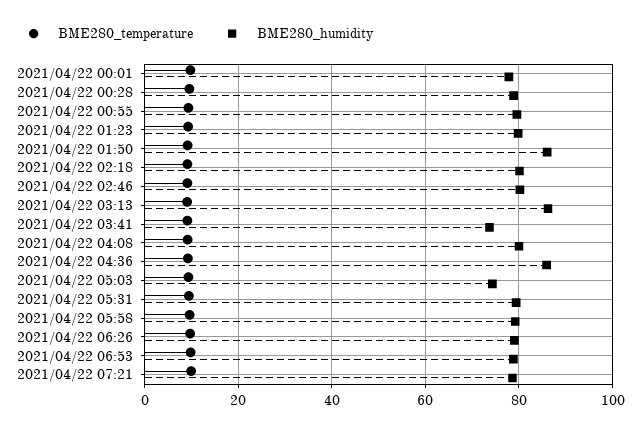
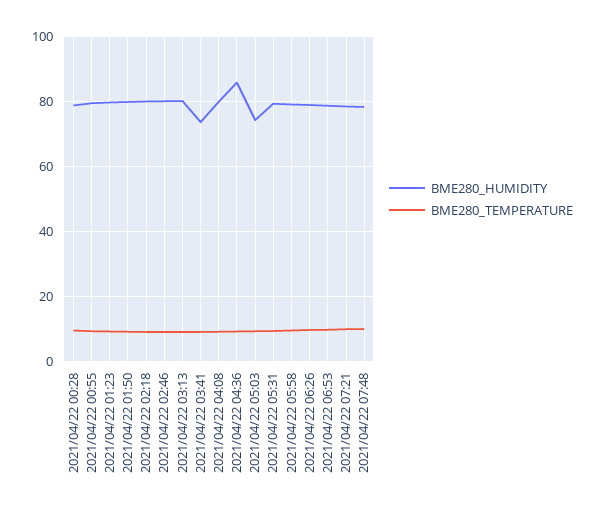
BME280_temperature, 2021/04/22 00:01: 10 -> none
BME280_humidity, 2021/04/22 00:01: 78 -> none
BME280_humidity, 2021/04/22 01:50: 86 -> 80
BME280_humidity, 2021/04/22 03:13: 86 -> 80
BME280_humidity, 2021/04/22 07:48: none -> 78
BME280_temperature, 2021/04/22 07:48: none -> 10

